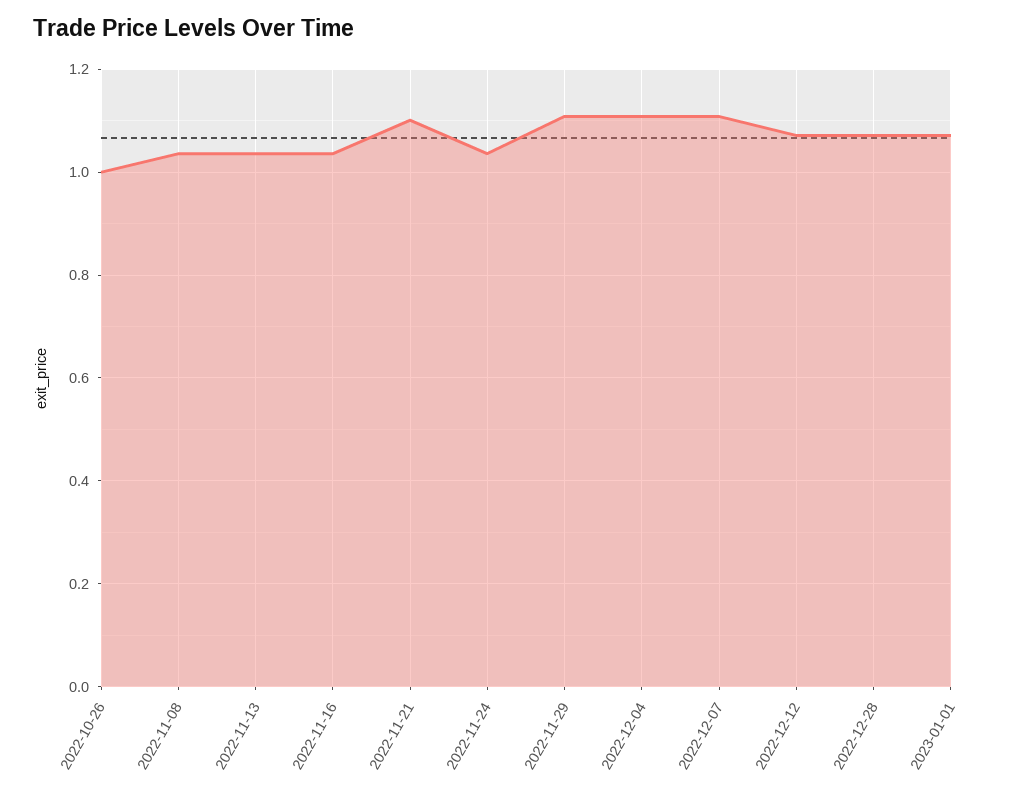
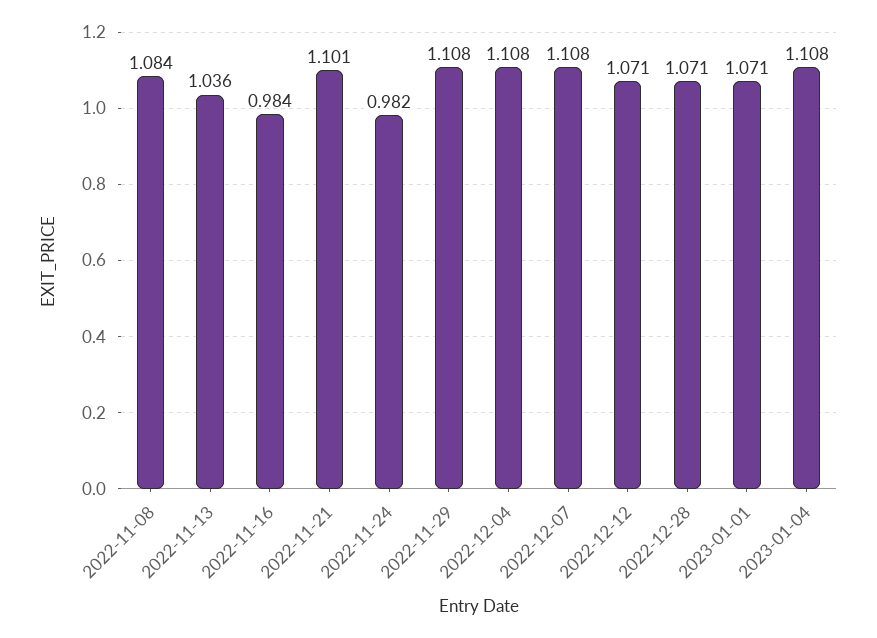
2022-10-26: 1 -> none
2022-11-08: 1.04 -> 1.084
2022-11-16: 1.04 -> 0.984
2022-11-24: 1.04 -> 0.982
2023-01-04: none -> 1.108

